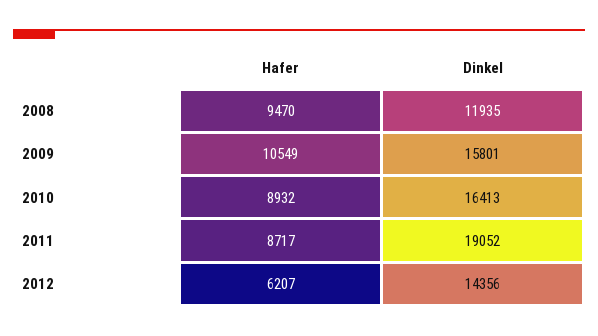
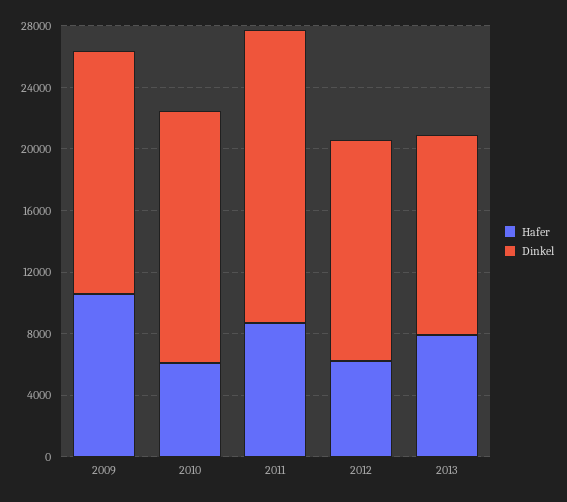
Hafer, 2008: 9470 -> none
Dinkel, 2008: 11935 -> none
Hafer, 2010: 8932 -> 6000
Hafer, 2013: none -> 8000
Dinkel, 2013: none -> 13000

